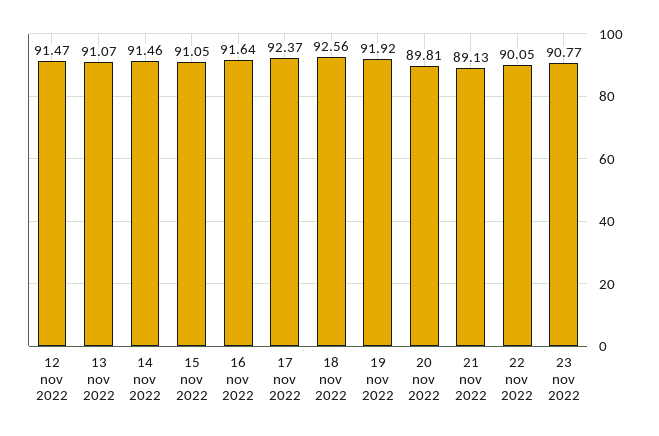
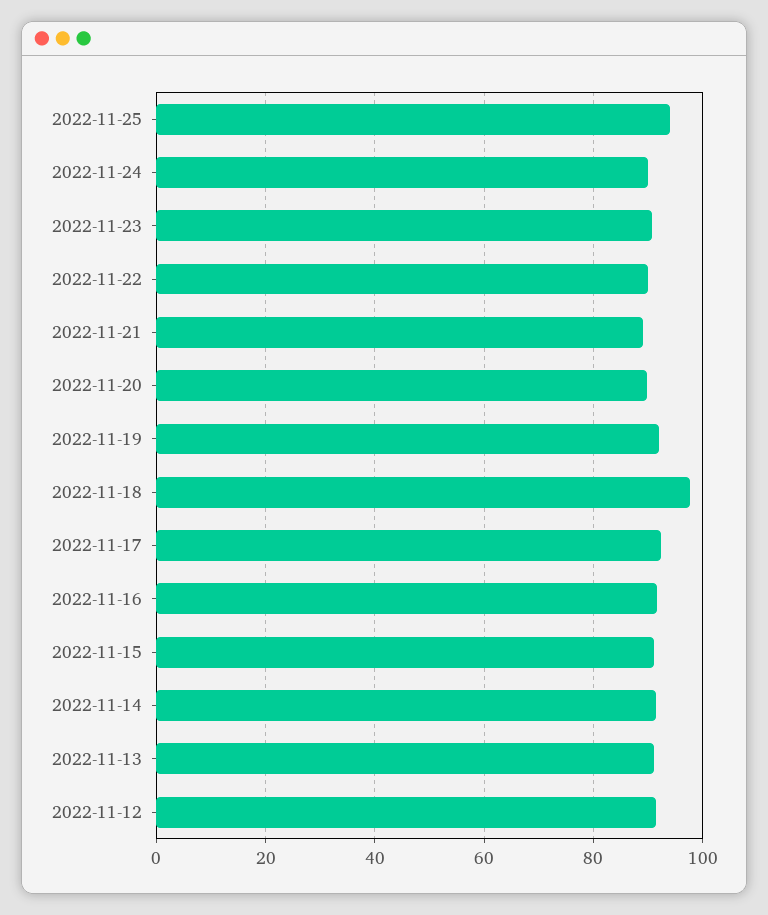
18 nov 2022: 92.56 -> 98
2022-11-25: none -> 94
2022-11-24: none -> 90

